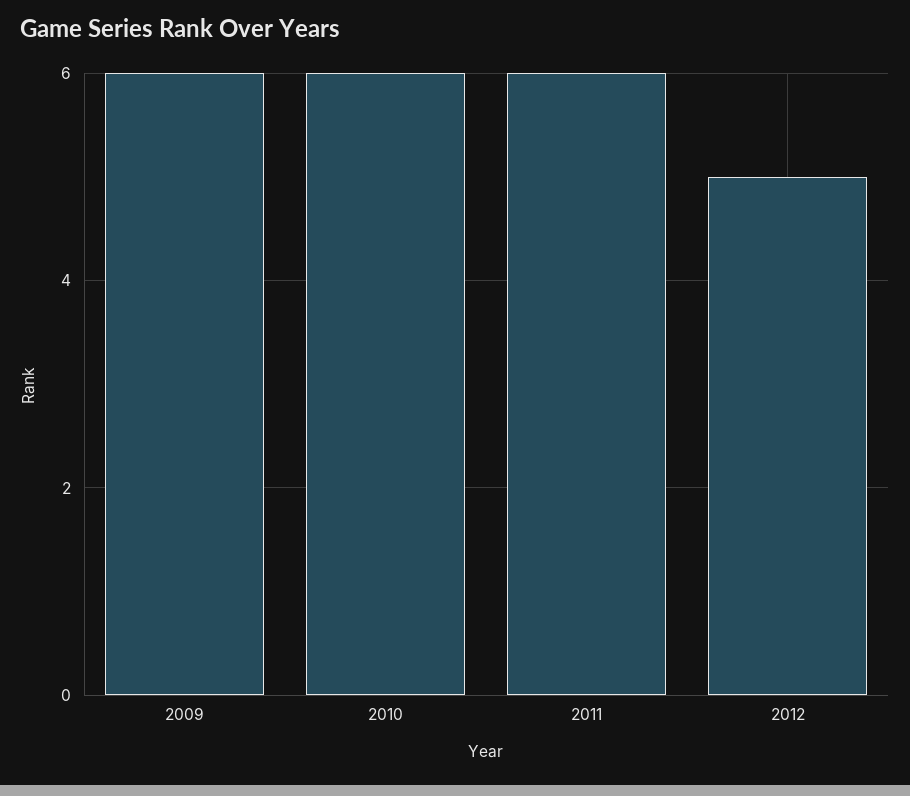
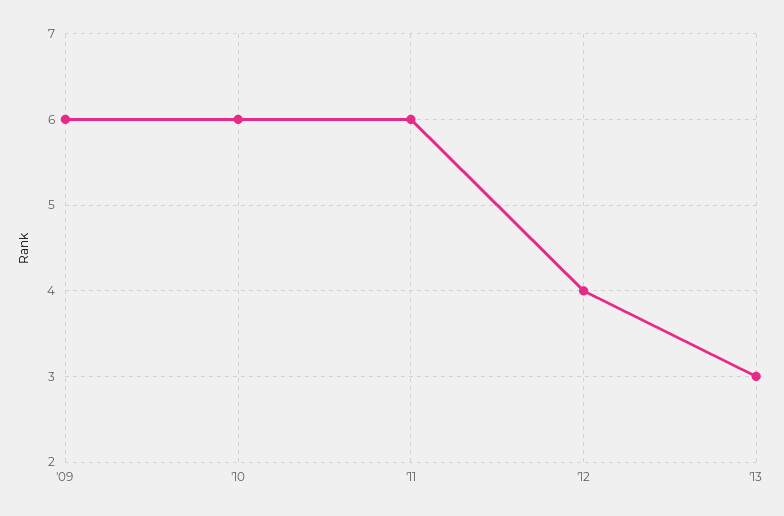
2012: 5 -> 4
'13: none -> 3

